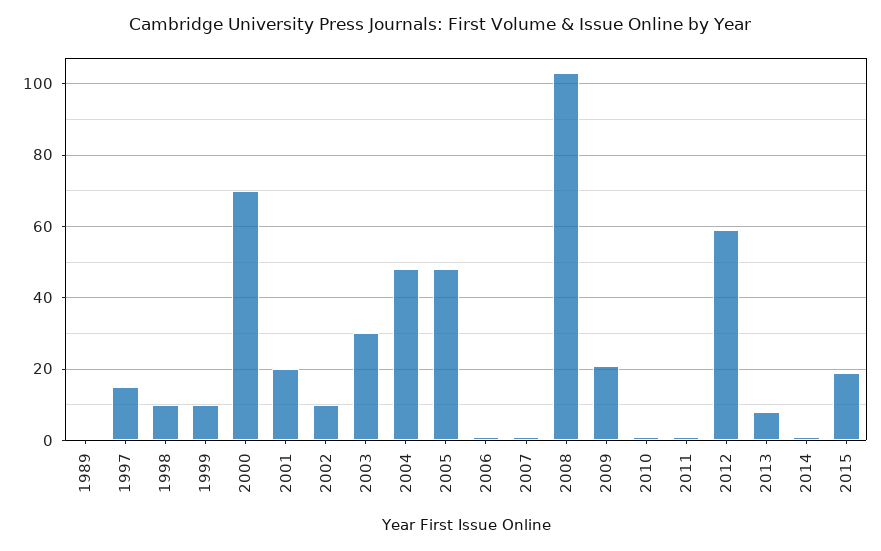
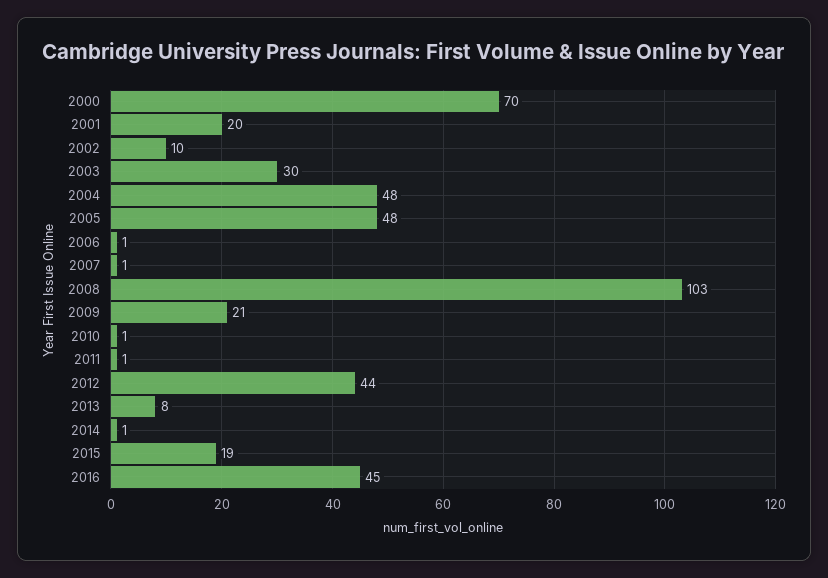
1989: 0 -> none
1997: 15 -> none
1998: 10 -> none
1999: 10 -> none
2012: 60 -> 44
2016: none -> 45

